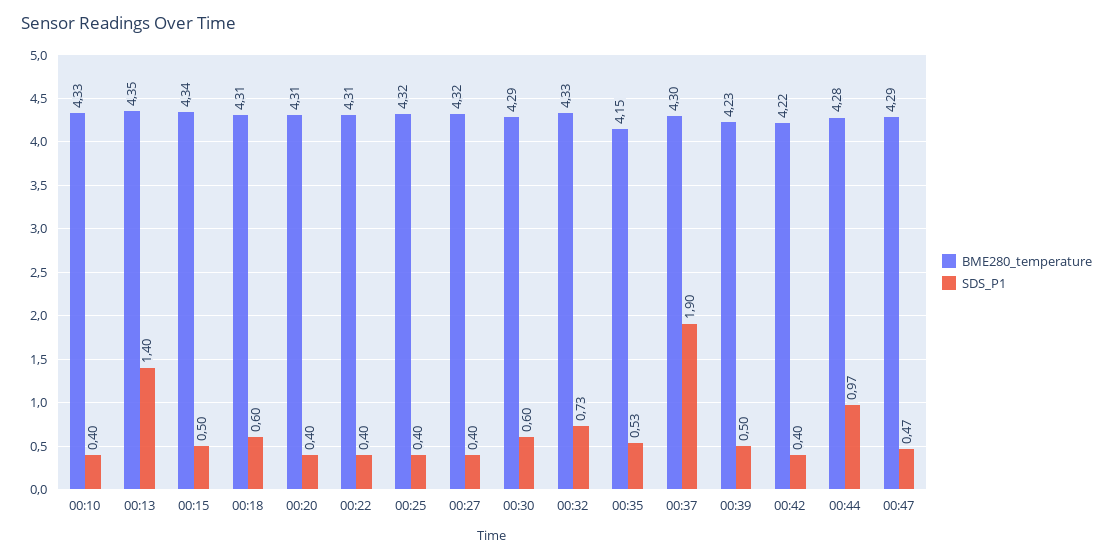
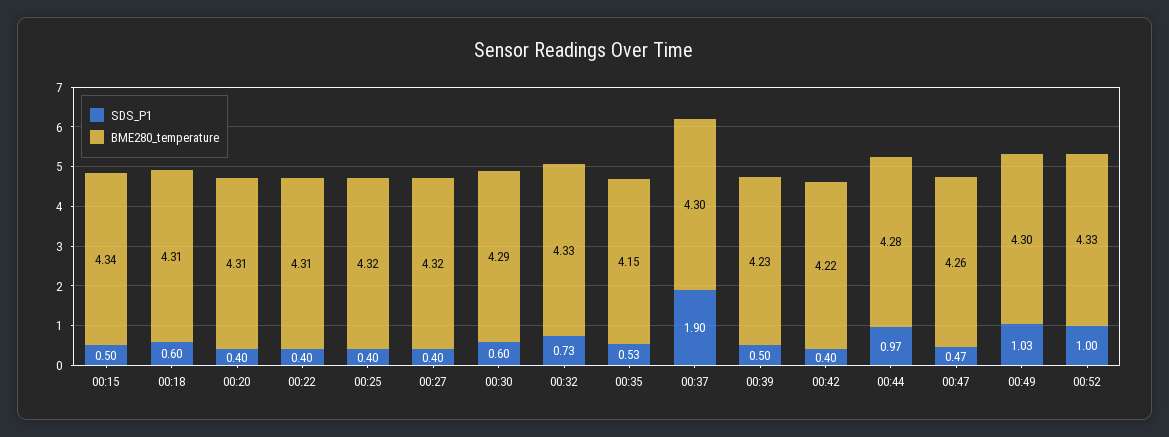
BME280_temperature, 00:10: 4.33 -> none
SDS_P1, 00:10: 0.4 -> none
BME280_temperature, 00:13: 4.35 -> none
SDS_P1, 00:13: 1.4 -> none
BME280_temperature, 00:47: 4.29 -> 4.26
SDS_P1, 00:49: none -> 1.03
BME280_temperature, 00:49: none -> 4.3
SDS_P1, 00:52: none -> 1
BME280_temperature, 00:52: none -> 4.33

